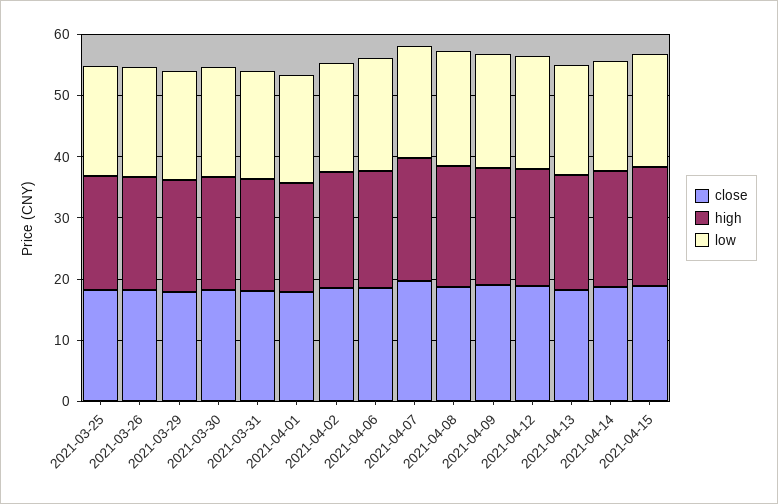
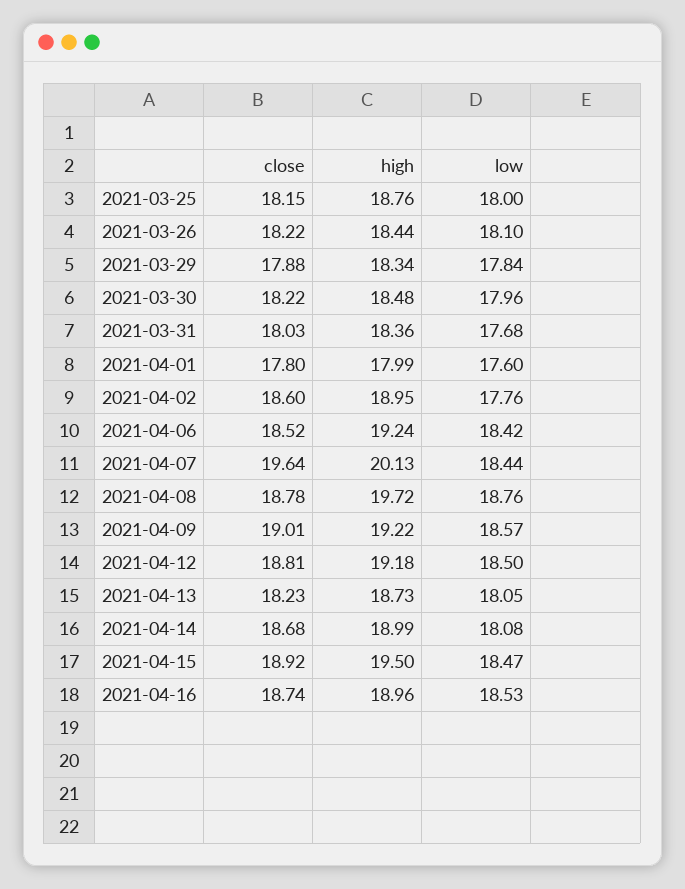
close, 2021-04-16: none -> 18.74
high, 2021-04-16: none -> 18.96
low, 2021-04-16: none -> 18.53

